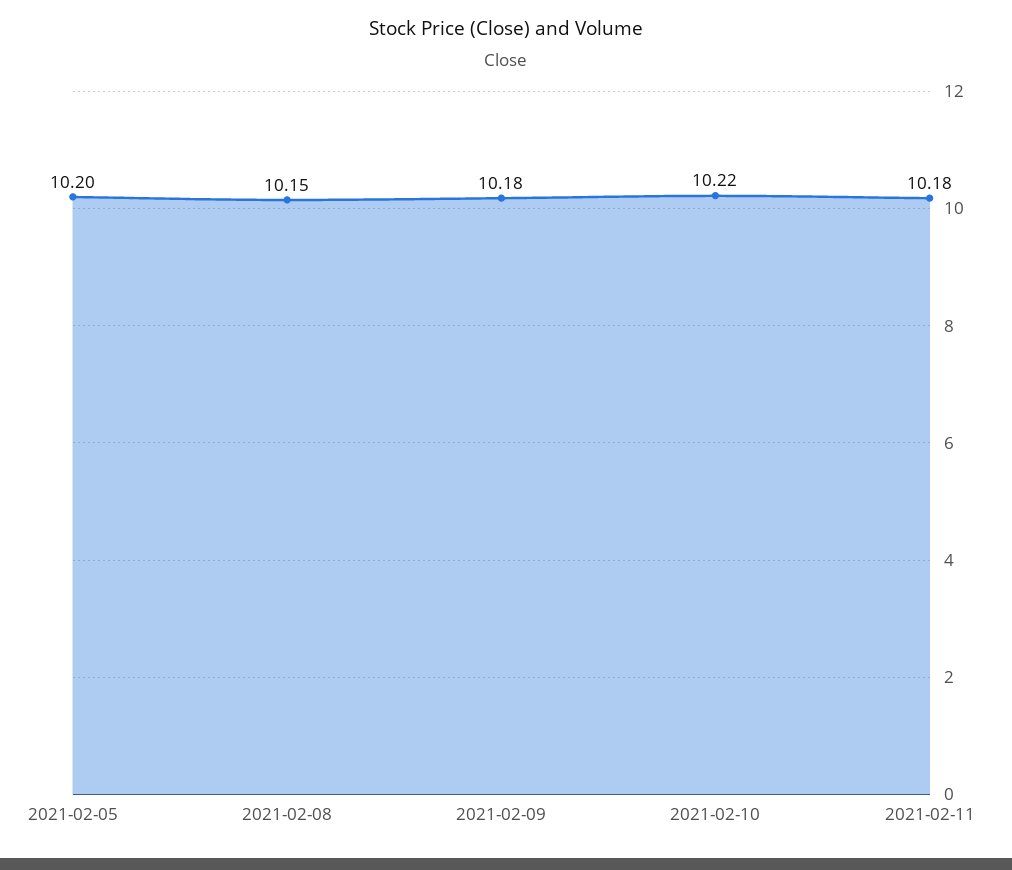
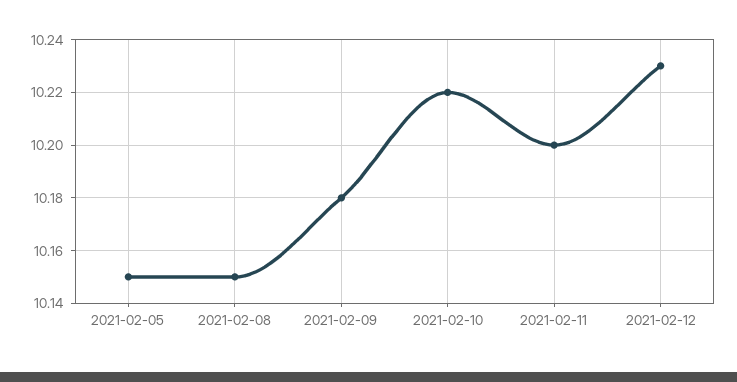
2021-02-05: 10.2 -> 10.15
2021-02-11: 10.18 -> 10.2
2021-02-12: none -> 10.23

